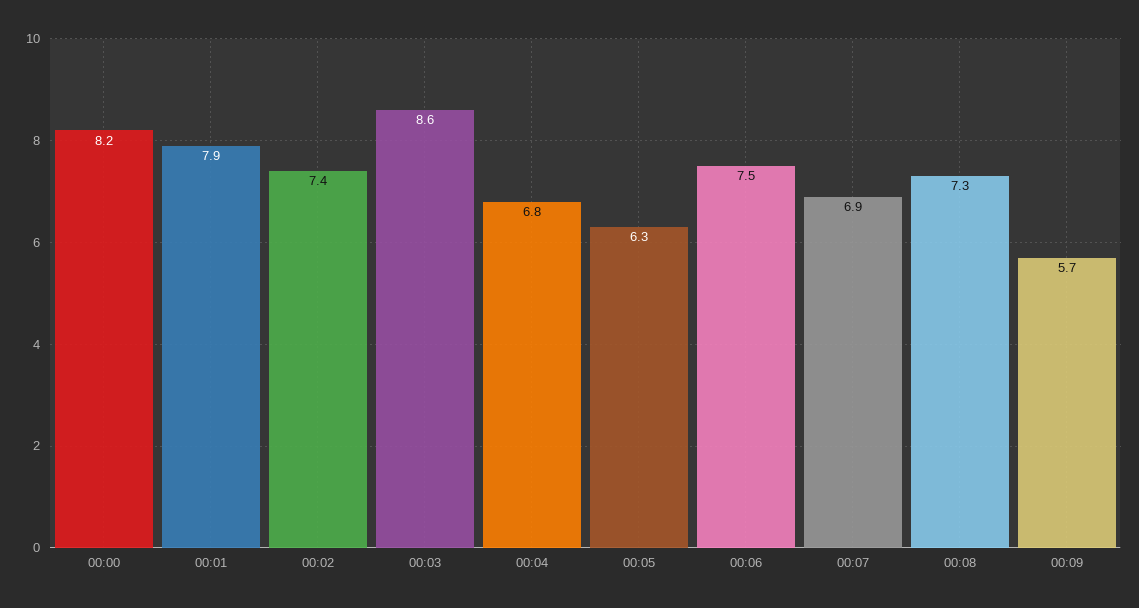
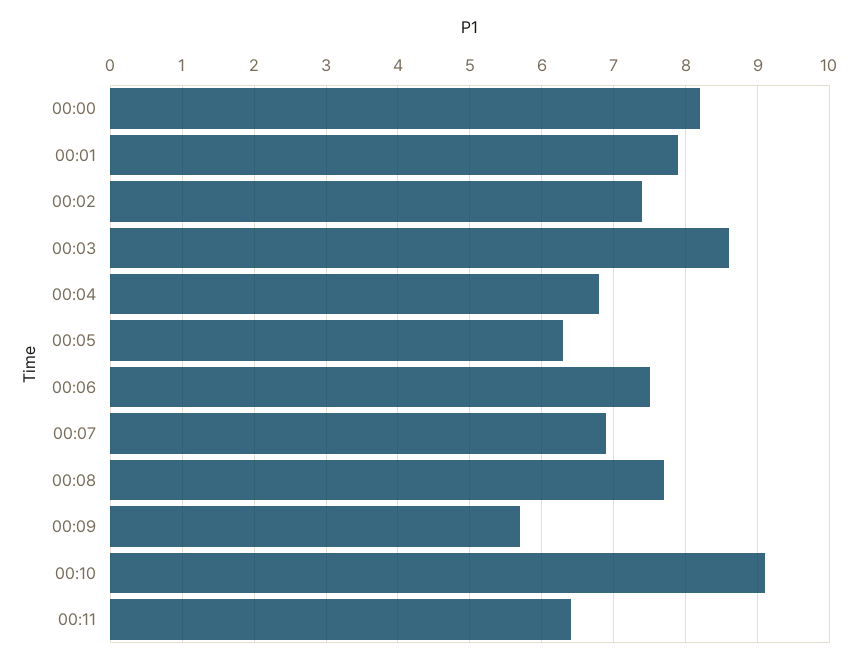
00:08: 7.3 -> 7.7
00:10: none -> 9.1
00:11: none -> 6.4

